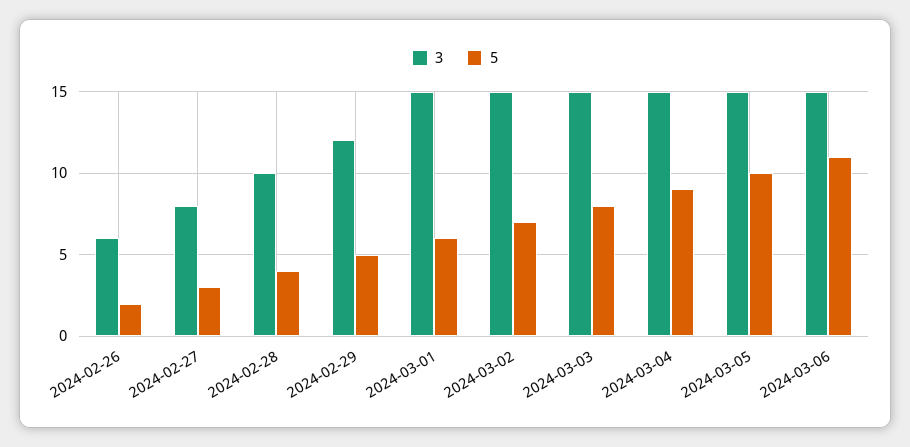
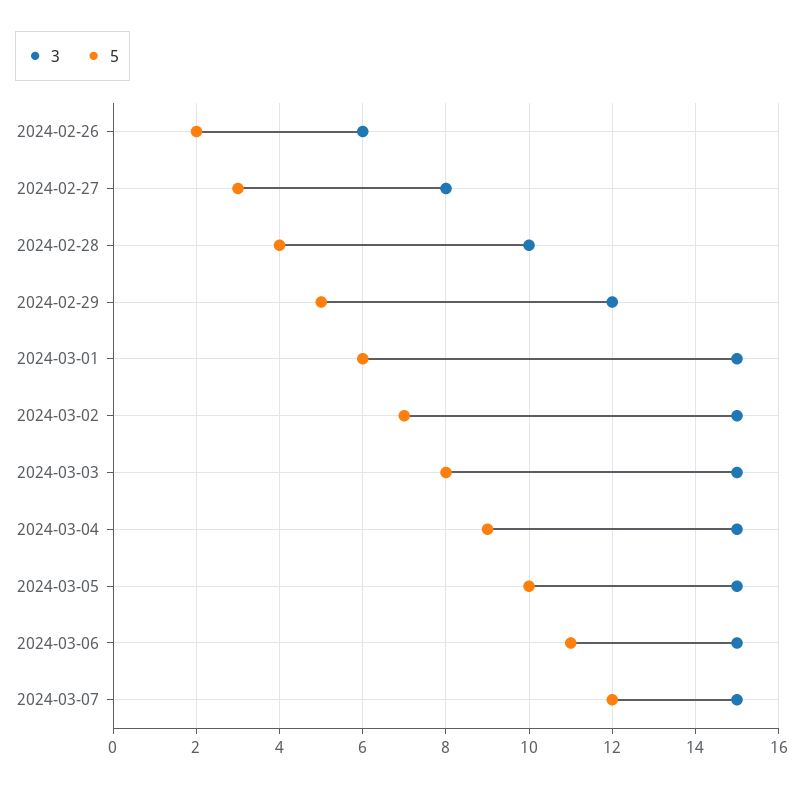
3, 2024-03-07: none -> 15
5, 2024-03-07: none -> 12

